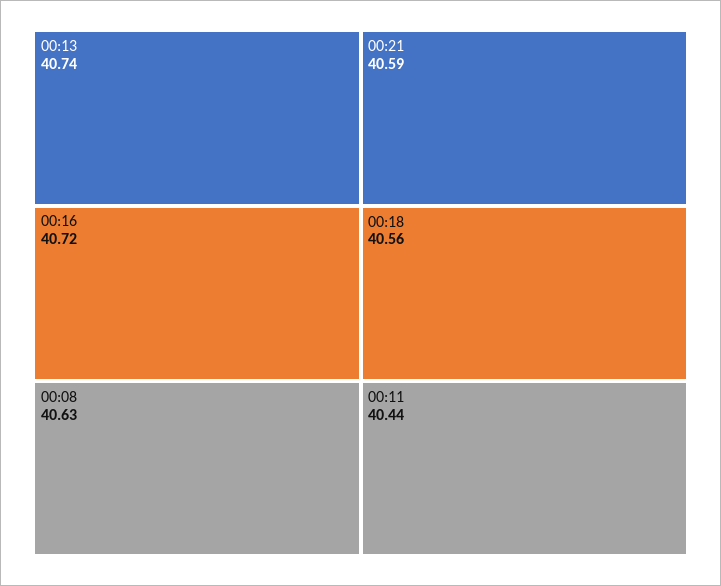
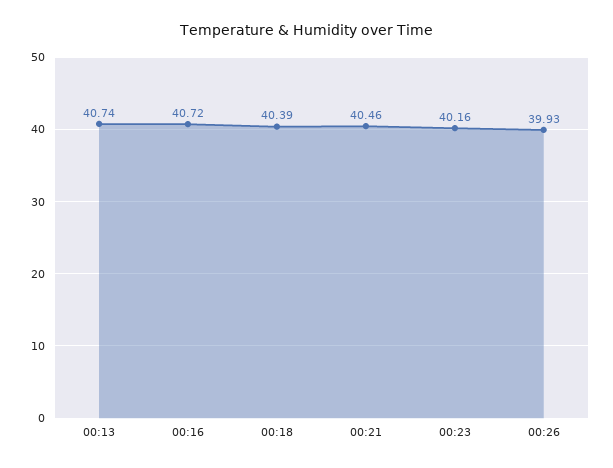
00:08: 40.63 -> none
00:21: 40.59 -> 40.46
00:18: 40.56 -> 40.39
00:11: 40.44 -> none
00:23: none -> 40.16
00:26: none -> 39.93

